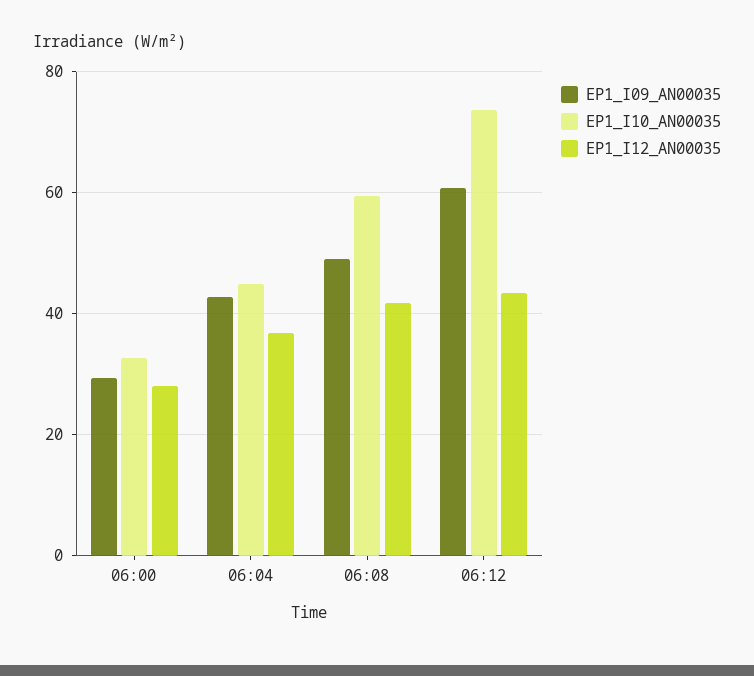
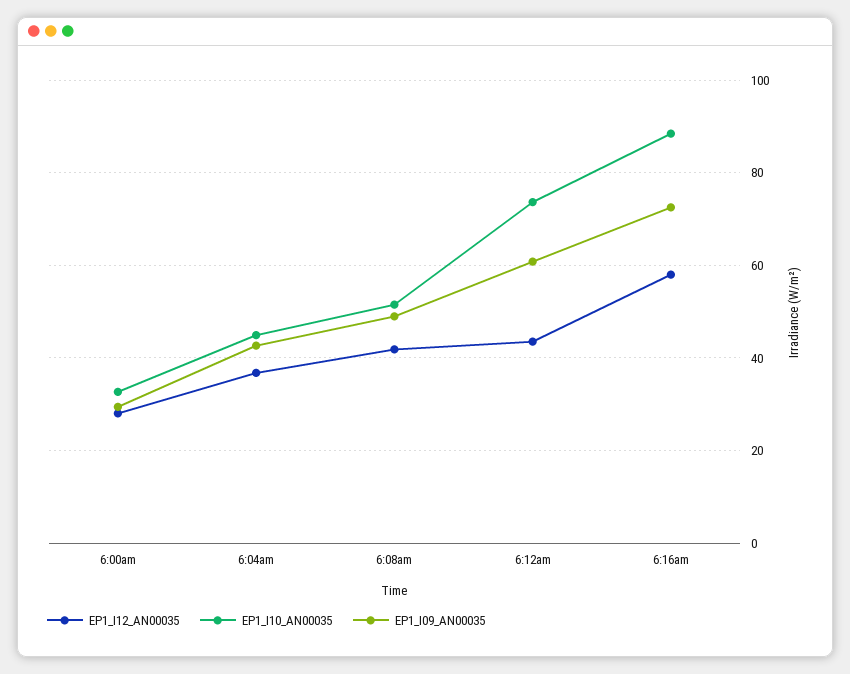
EP1_I10_AN00035, 06:08: 60 -> 52
EP1_I12_AN00035, 6:16am: none -> 58
EP1_I10_AN00035, 6:16am: none -> 88
EP1_I09_AN00035, 6:16am: none -> 72

